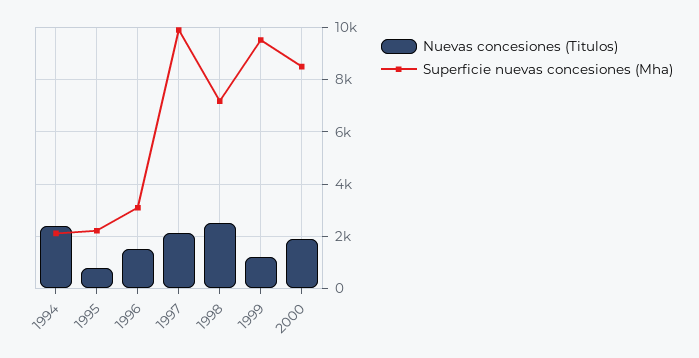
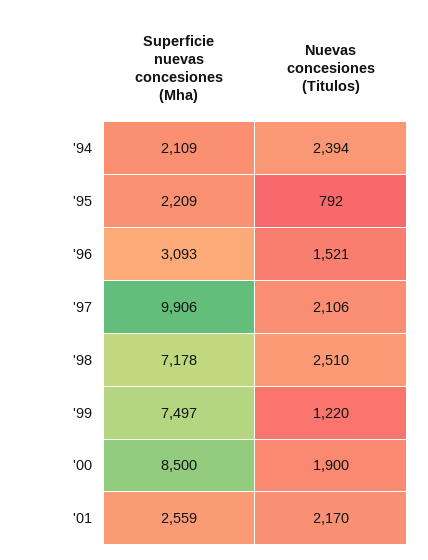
Superficie nuevas concesiones (Mha), 1999: 9500 -> 7497
Superficie nuevas concesiones (Mha), '01: none -> 2559
Nuevas concesiones (Titulos), '01: none -> 2170

